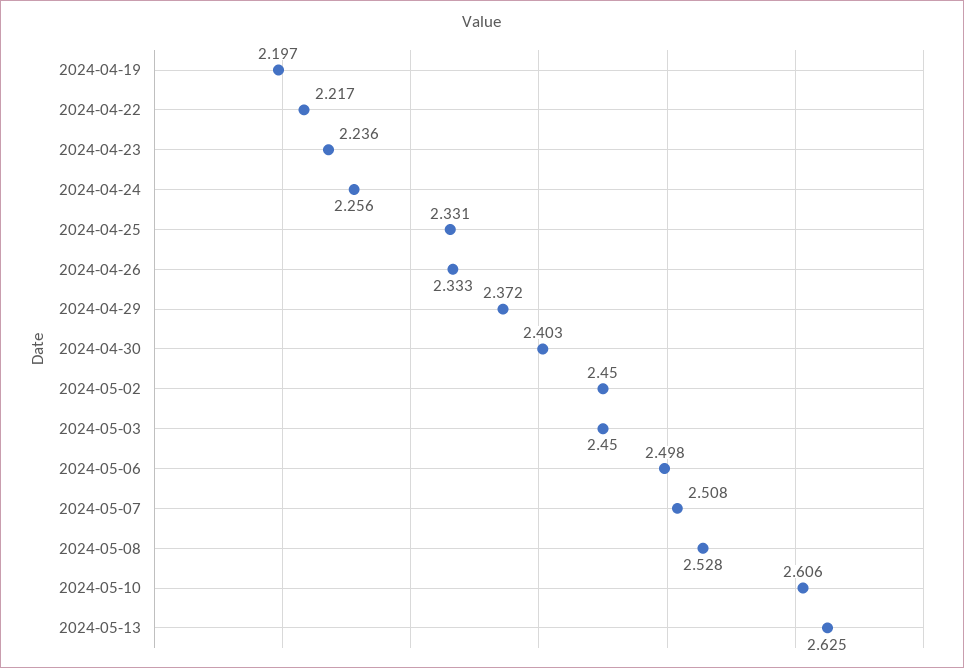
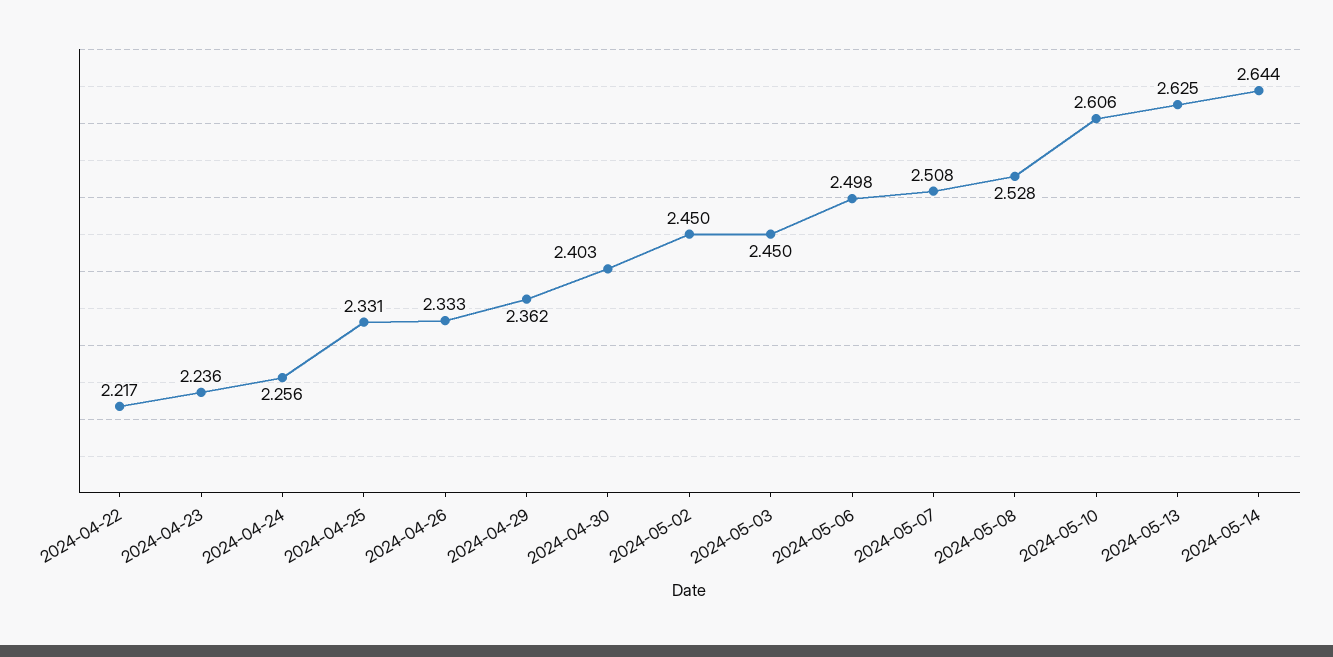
2024-04-19: 2.197 -> none
2024-04-29: 2.372 -> 2.362
2024-05-14: none -> 2.644

